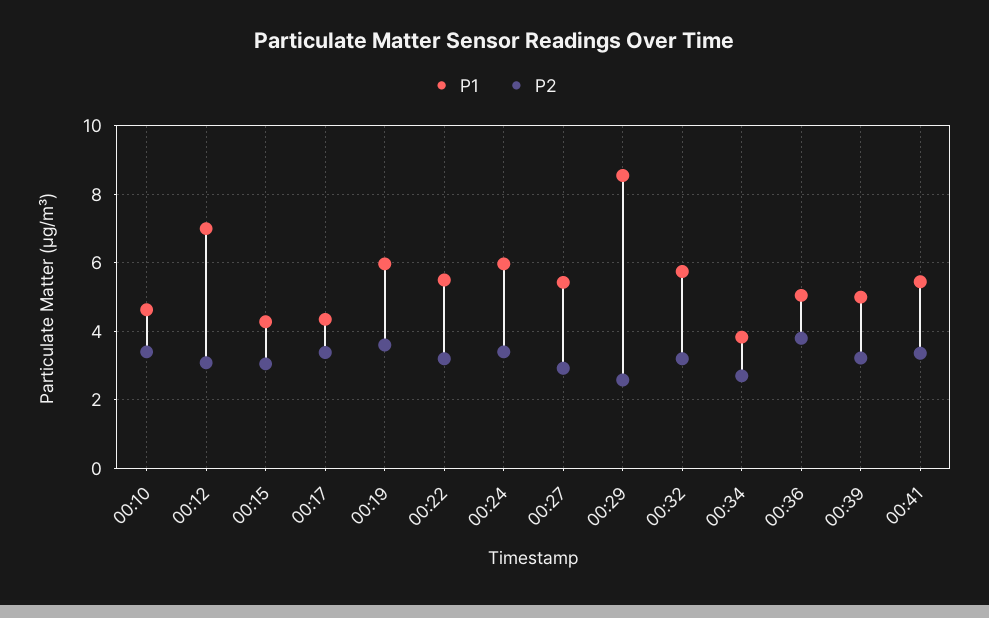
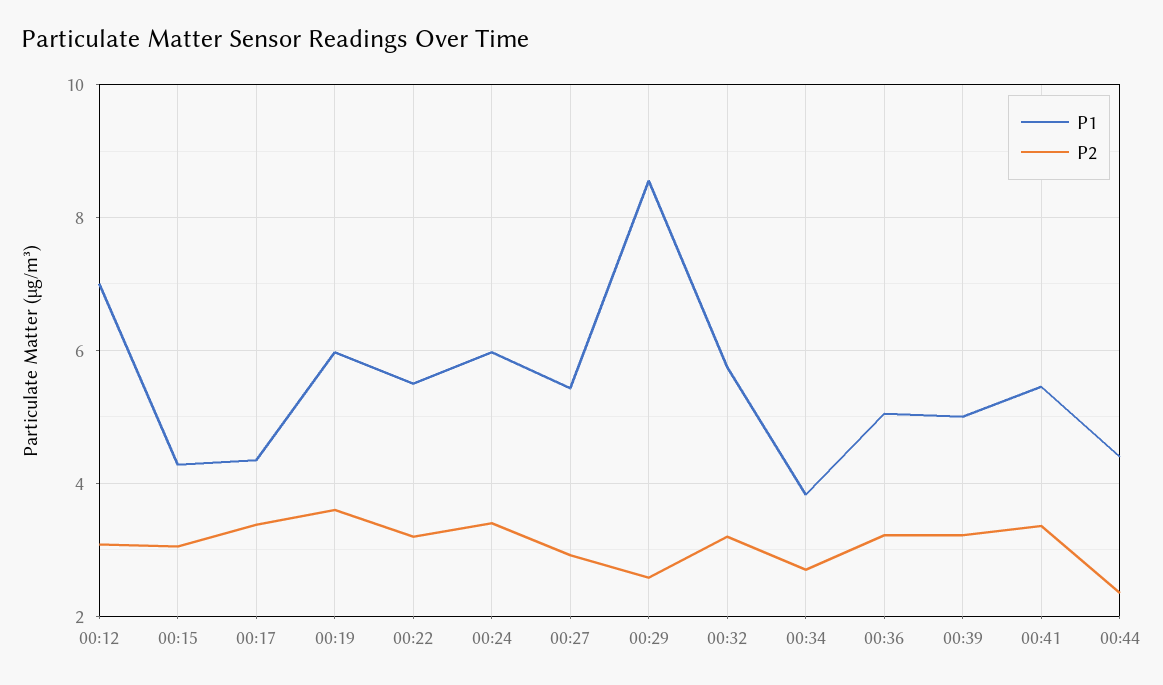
P1, 00:10: 4.6 -> none
P2, 00:10: 3.4 -> none
P2, 00:36: 3.8 -> 3.2
P1, 00:44: none -> 4.4
P2, 00:44: none -> 2.4

